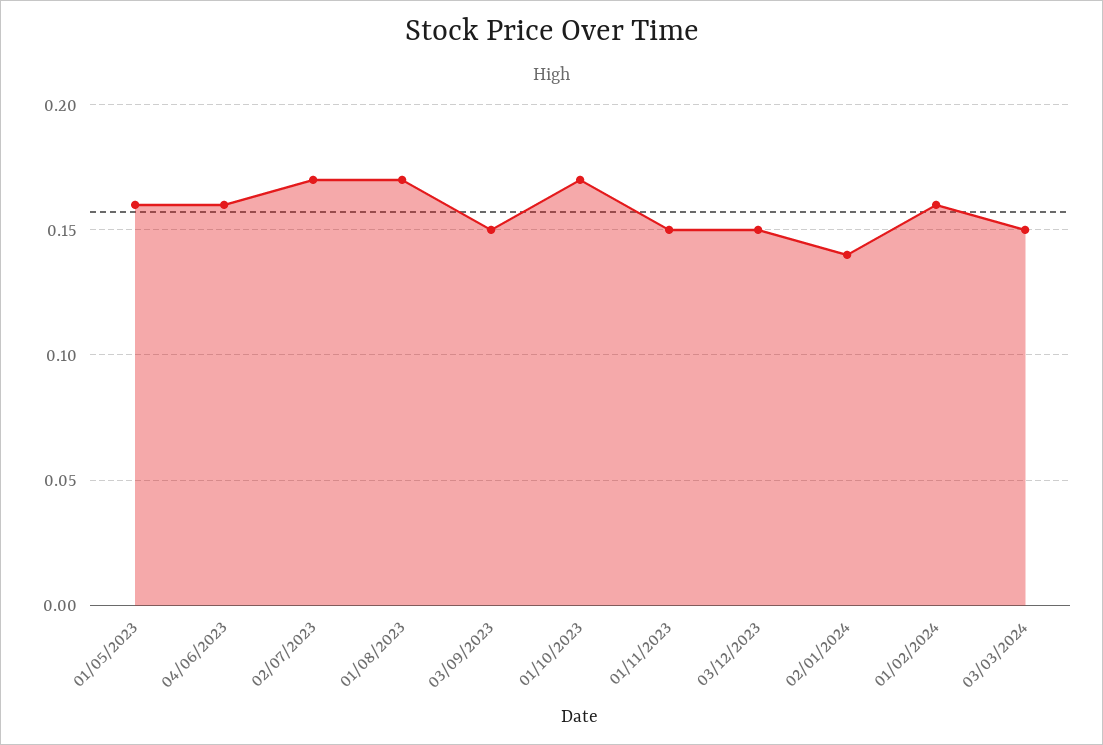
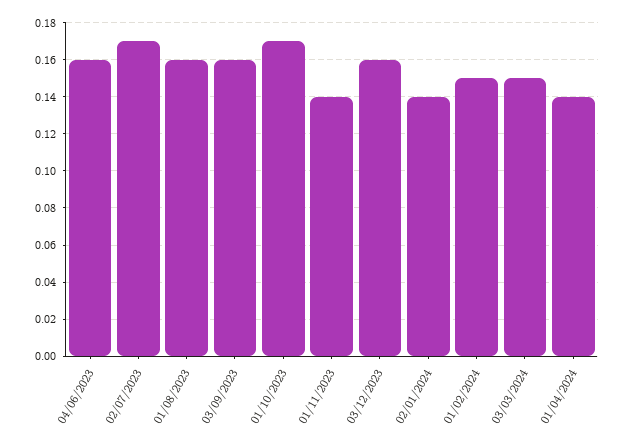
01/05/2023: 0.16 -> none
01/08/2023: 0.17 -> 0.16
03/09/2023: 0.15 -> 0.16
01/11/2023: 0.15 -> 0.14
03/12/2023: 0.15 -> 0.16
01/02/2024: 0.16 -> 0.15
01/04/2024: none -> 0.14

